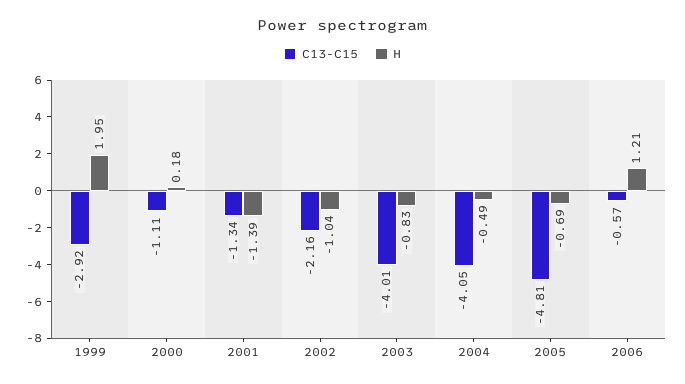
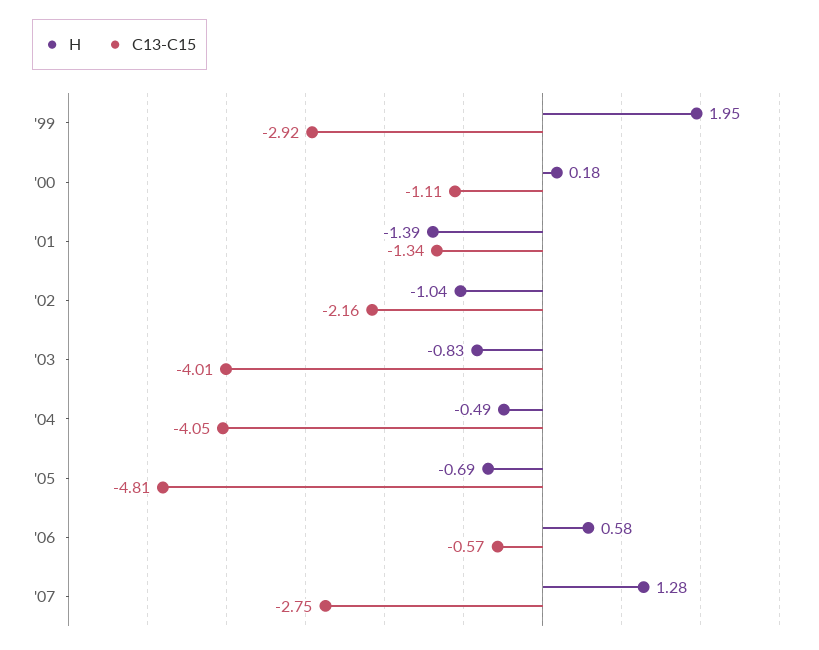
H, 2006: 1.21 -> 0.58
H, '07: none -> 1.28
C13-C15, '07: none -> -2.75

